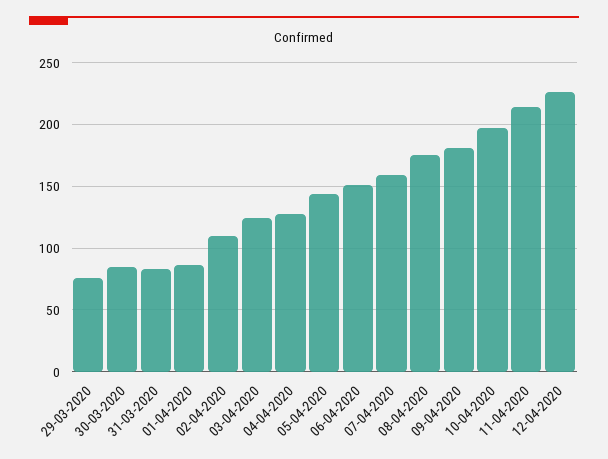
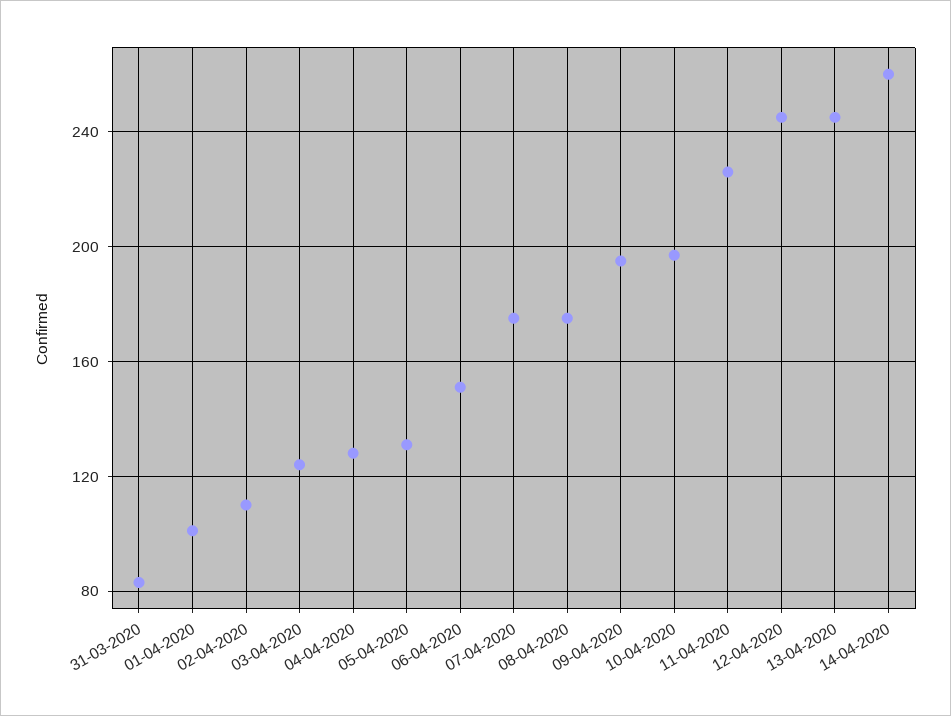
29-03-2020: 75 -> none
30-03-2020: 85 -> none
01-04-2020: 85 -> 100
05-04-2020: 145 -> 130
07-04-2020: 160 -> 175
09-04-2020: 180 -> 195
11-04-2020: 215 -> 225
12-04-2020: 225 -> 245
13-04-2020: none -> 245
14-04-2020: none -> 260

